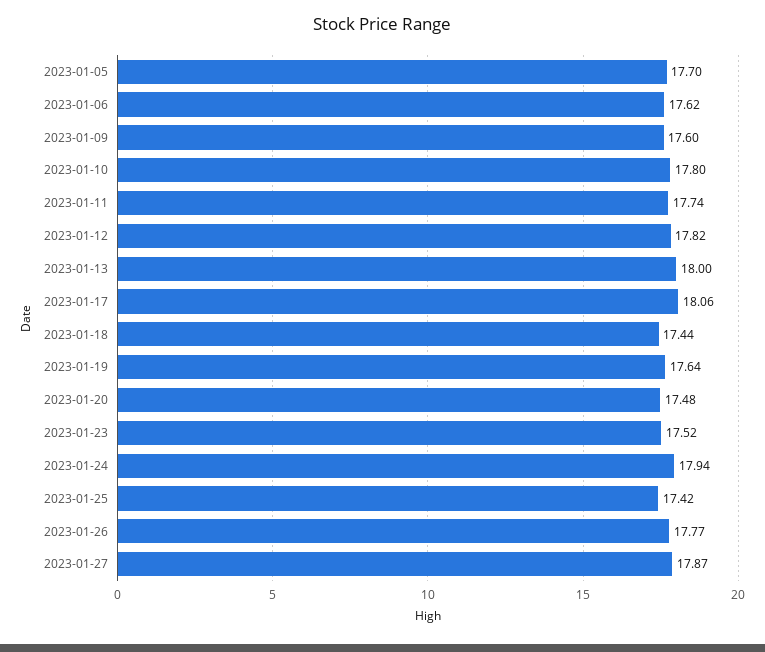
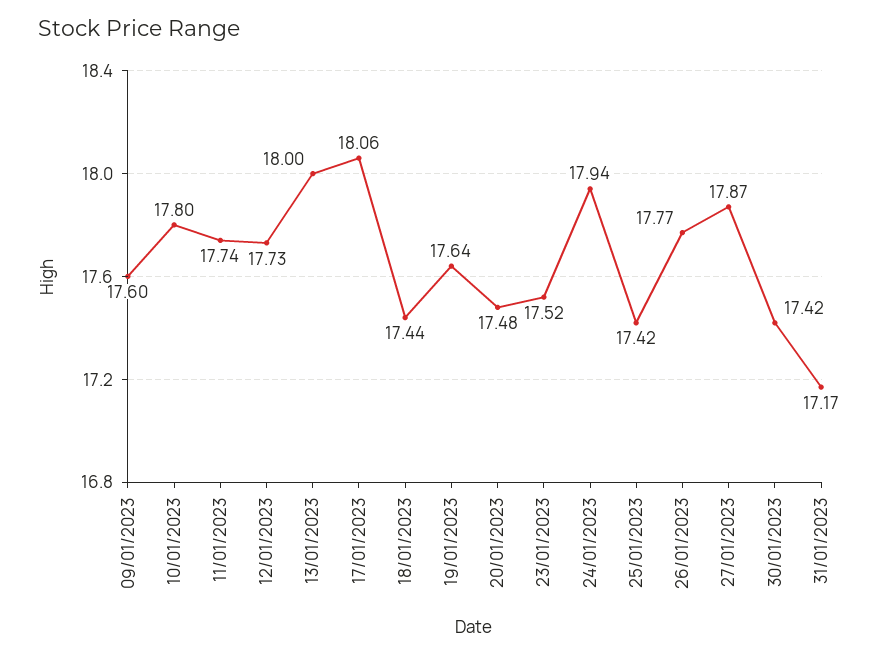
2023-01-05: 17.7 -> none
2023-01-06: 17.62 -> none
2023-01-12: 17.82 -> 17.73
30/01/2023: none -> 17.42
31/01/2023: none -> 17.17

